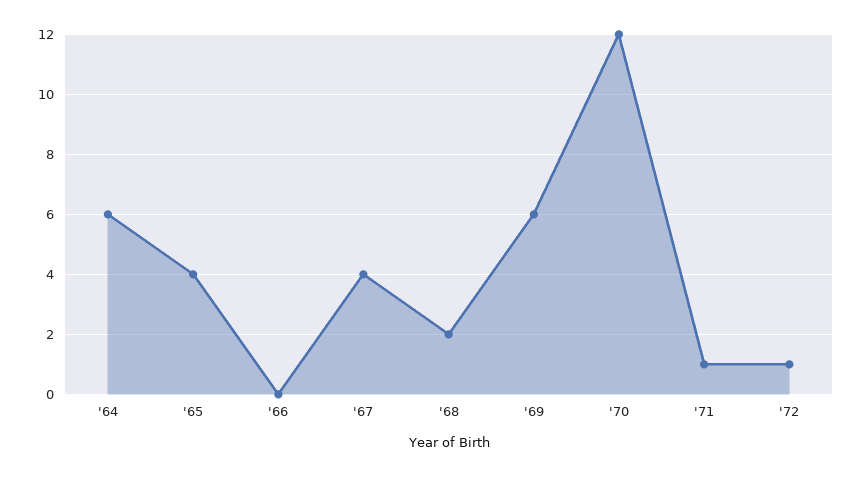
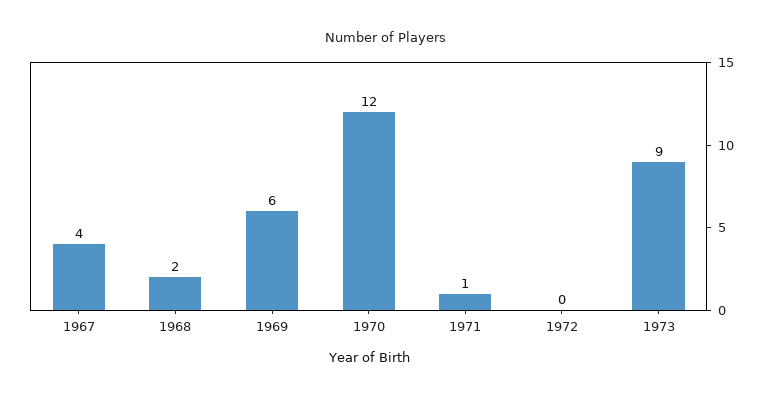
'64: 6 -> none
'65: 4 -> none
'66: 0 -> none
'72: 1 -> 0
1973: none -> 9

